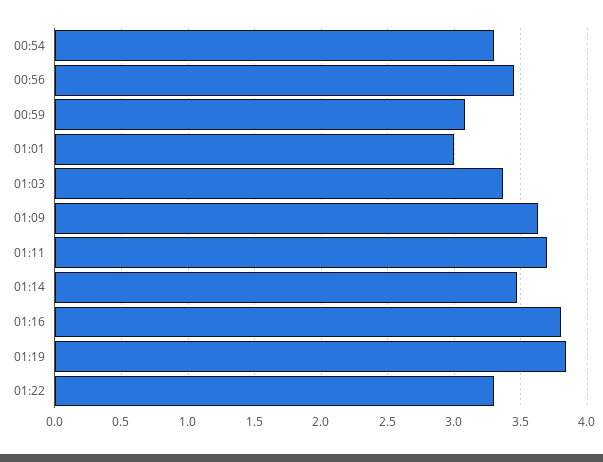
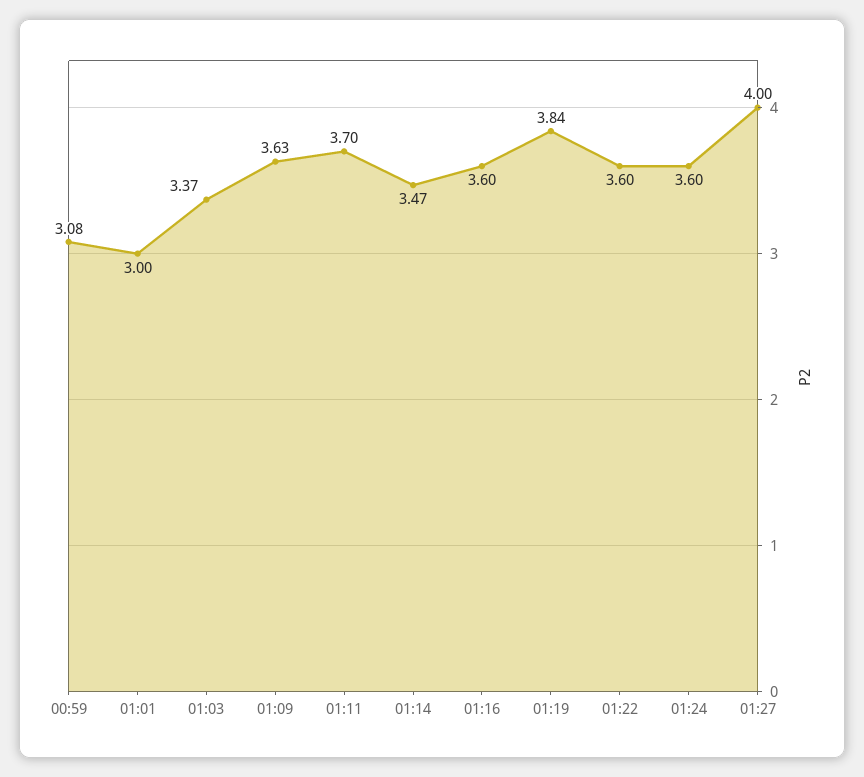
00:54: 3.3 -> none
00:56: 3.45 -> none
01:16: 3.8 -> 3.6
01:22: 3.3 -> 3.6
01:24: none -> 3.6
01:27: none -> 4

